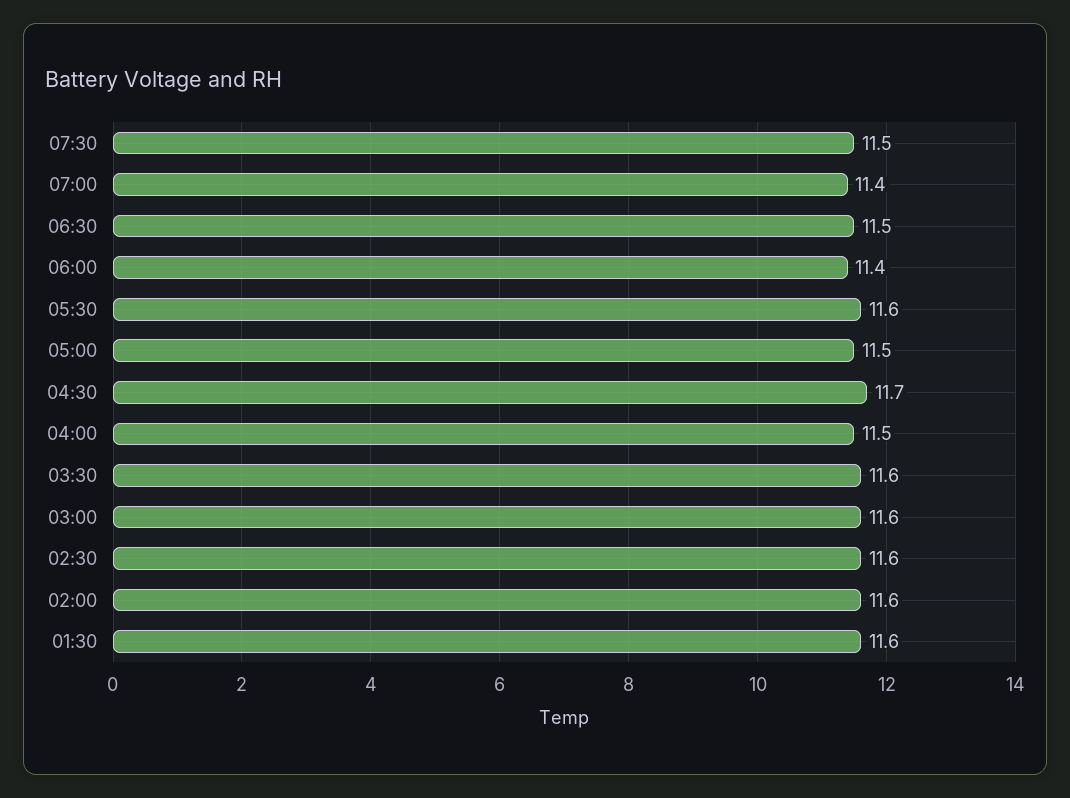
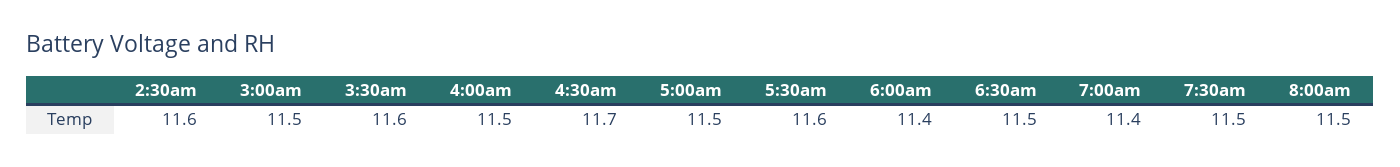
03:00: 11.6 -> 11.5
02:00: 11.6 -> none
01:30: 11.6 -> none
8:00am: none -> 11.5

